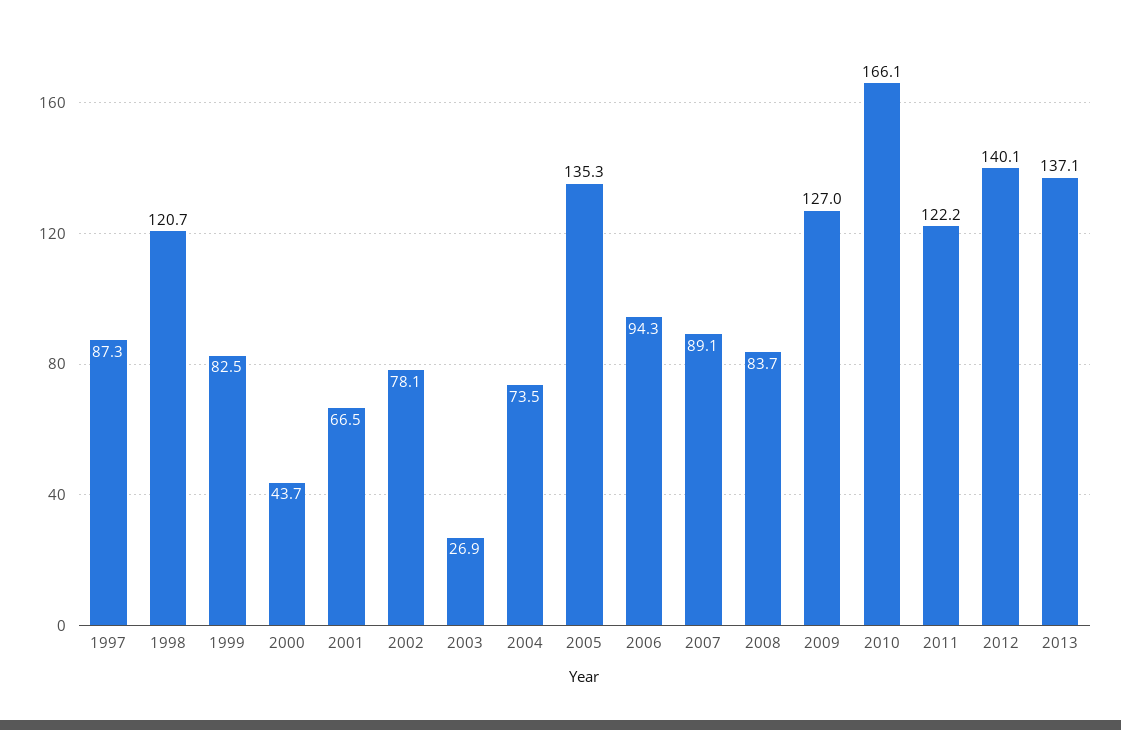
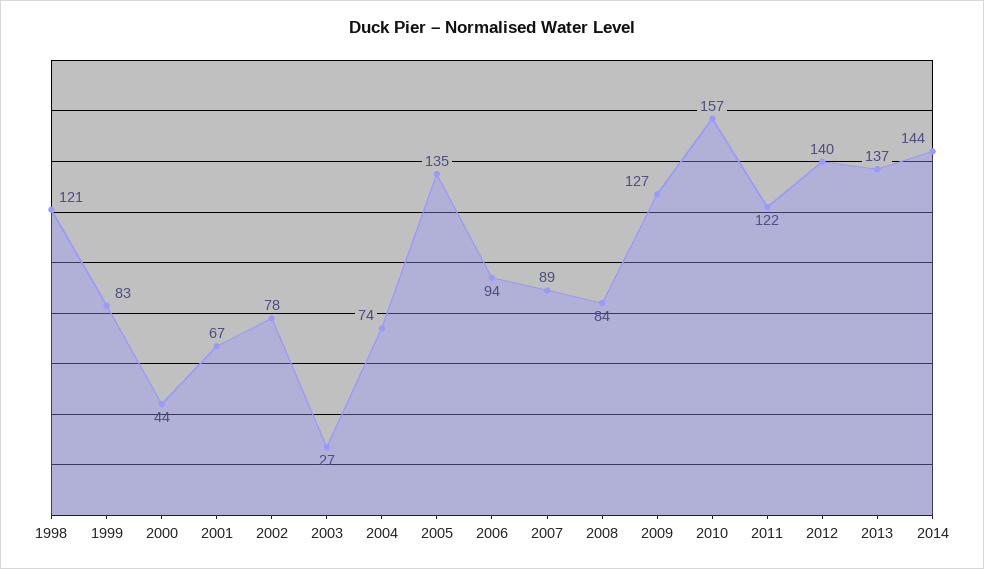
1997: 87.3 -> none
2010: 166.1 -> 157
2014: none -> 144

